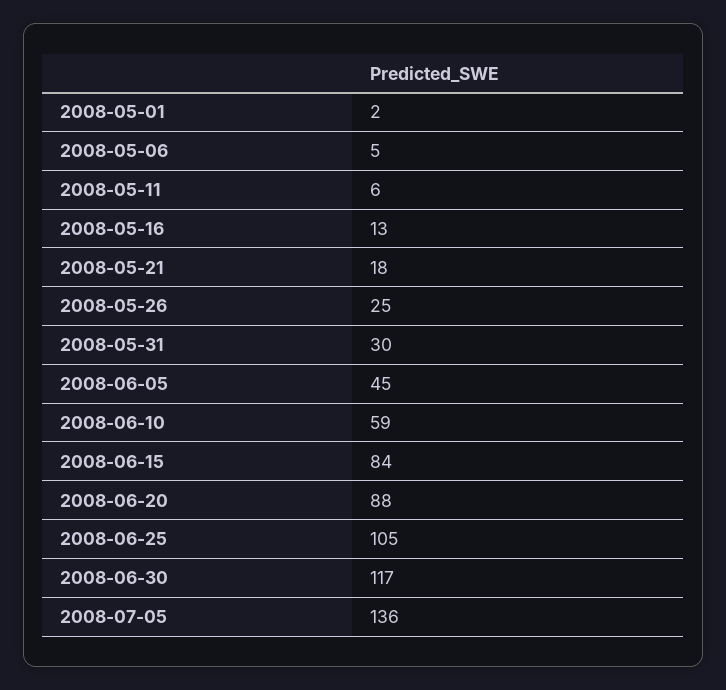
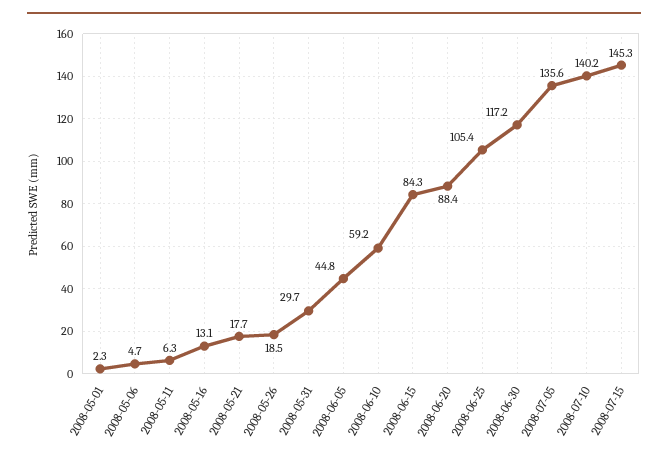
2008-05-26: 25 -> 18.5
2008-07-10: none -> 140.2
2008-07-15: none -> 145.3

